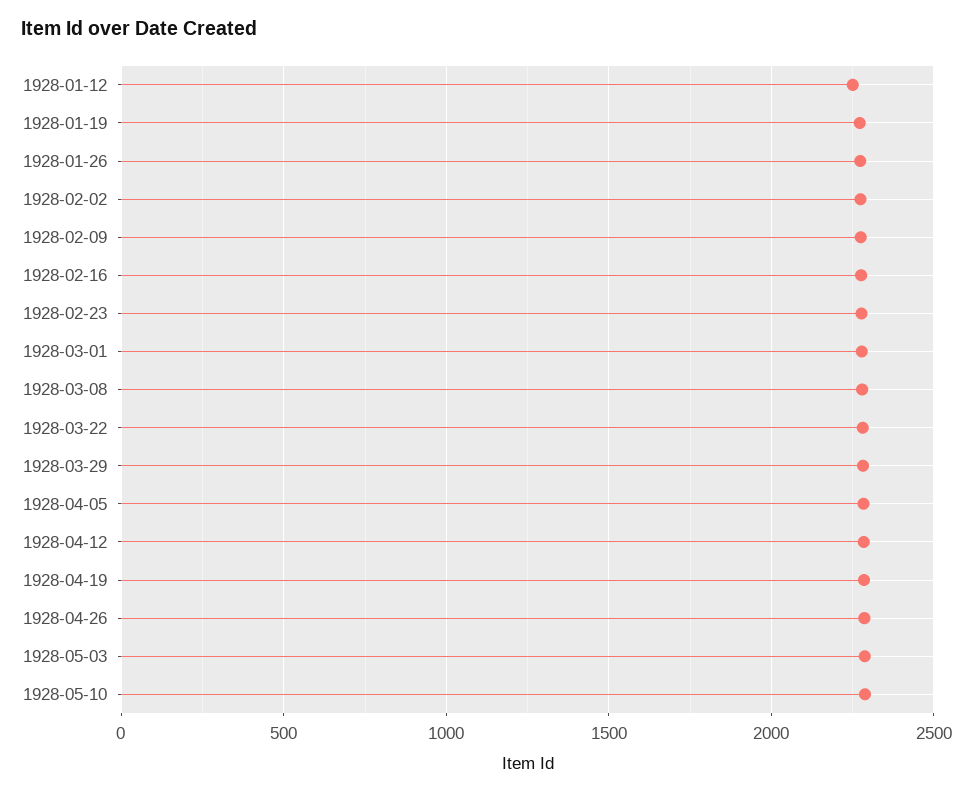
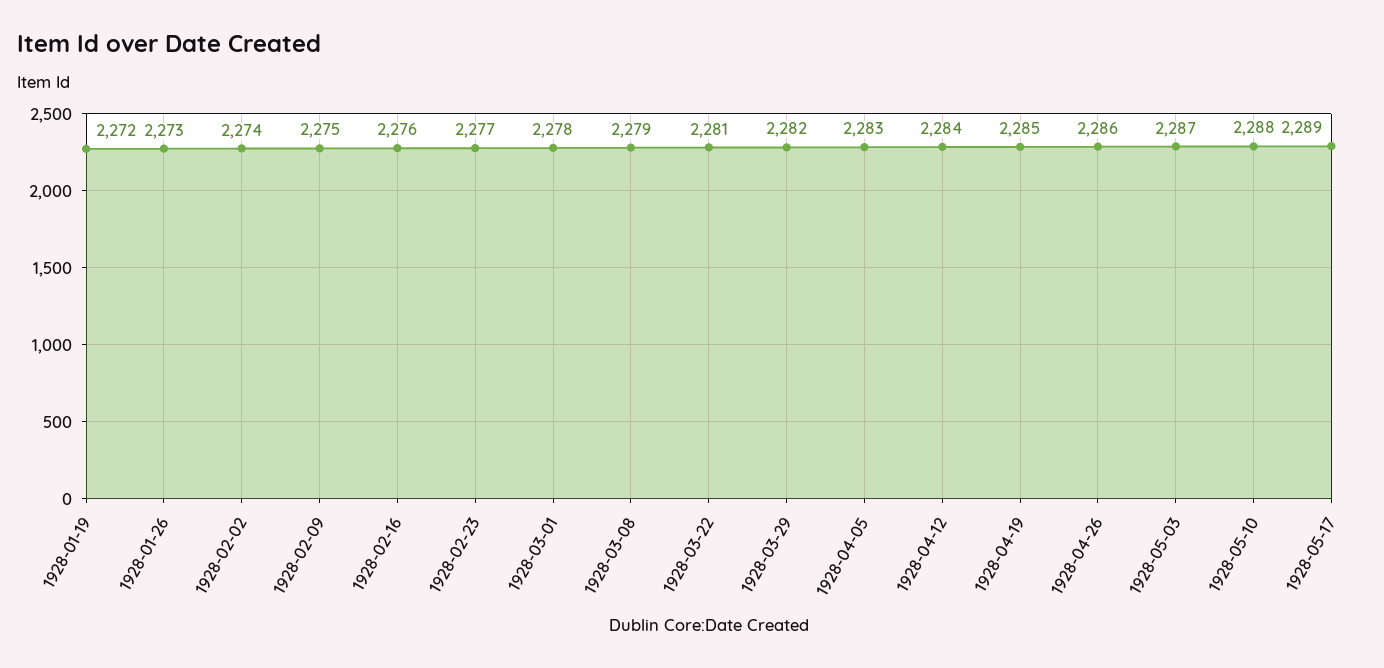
1928-01-12: 2250 -> none
1928-05-17: none -> 2289

